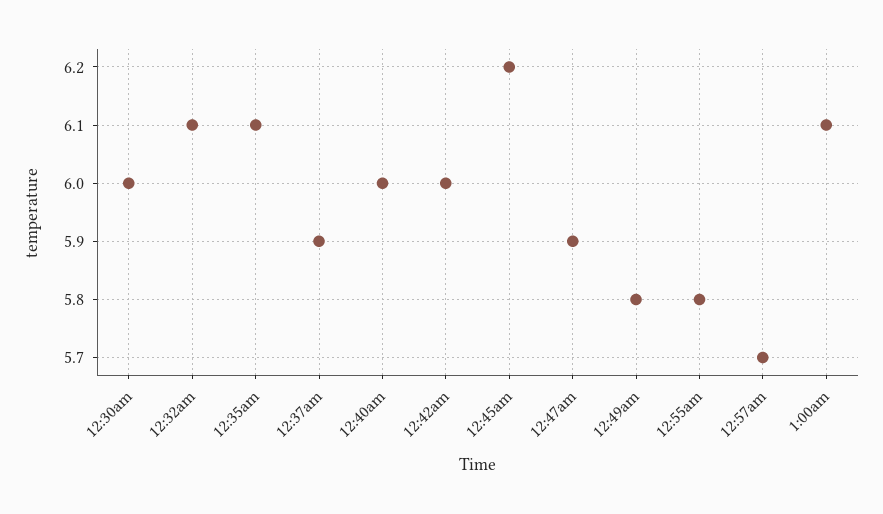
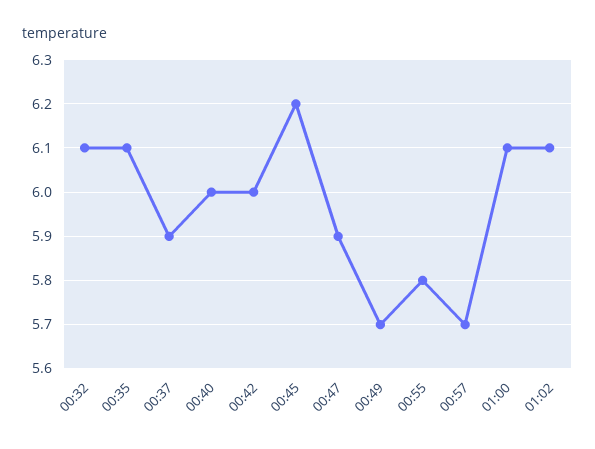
12:30am: 6 -> none
12:49am: 5.8 -> 5.7
01:02: none -> 6.1

